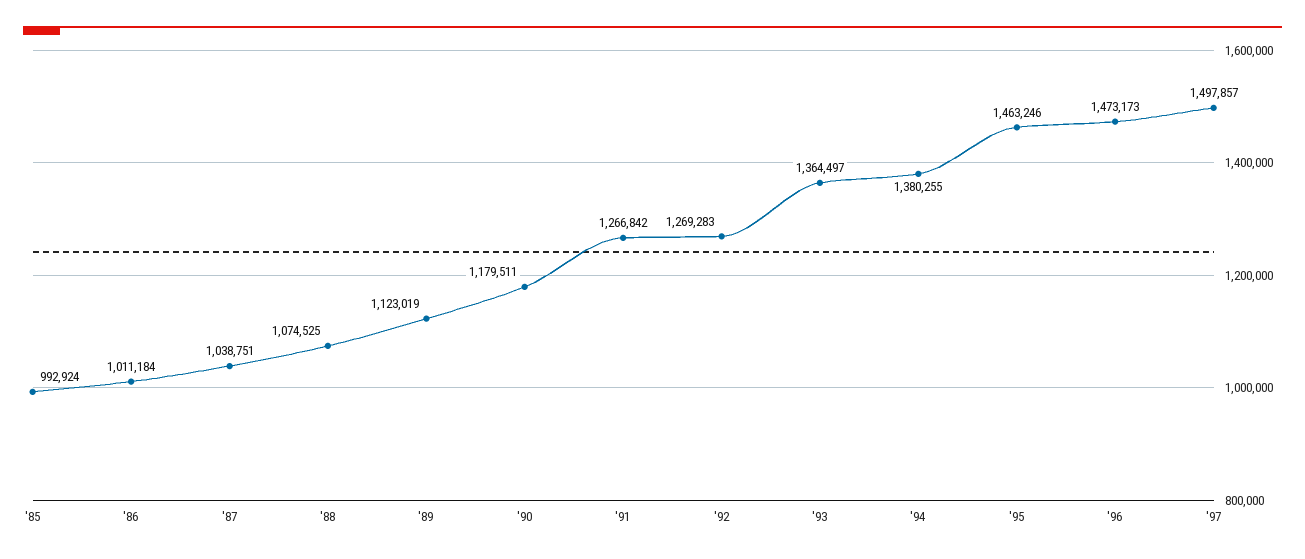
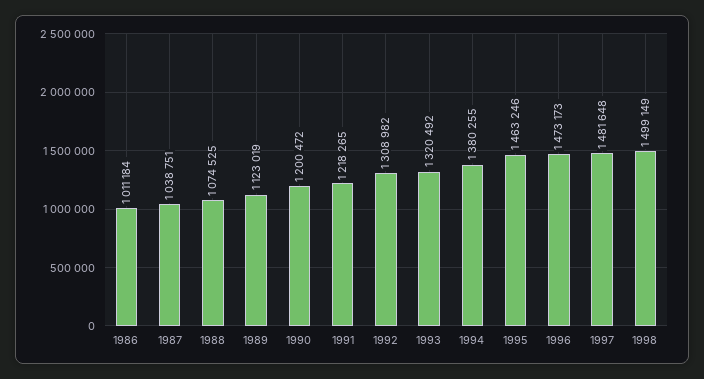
'85: 992924 -> none
'90: 1179511 -> 1200472
'91: 1266842 -> 1218265
'92: 1269283 -> 1308982
'93: 1364497 -> 1320492
'97: 1497857 -> 1481648
1998: none -> 1499149

